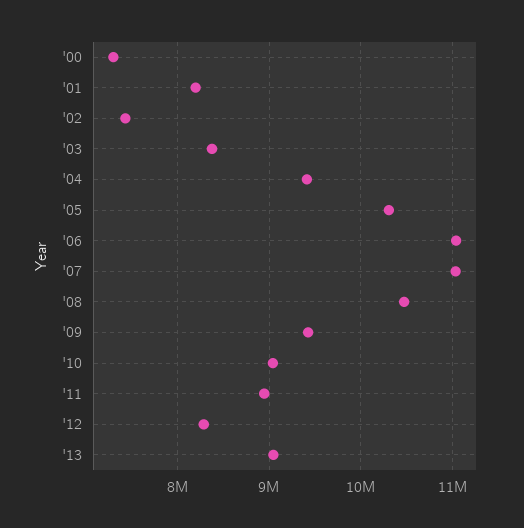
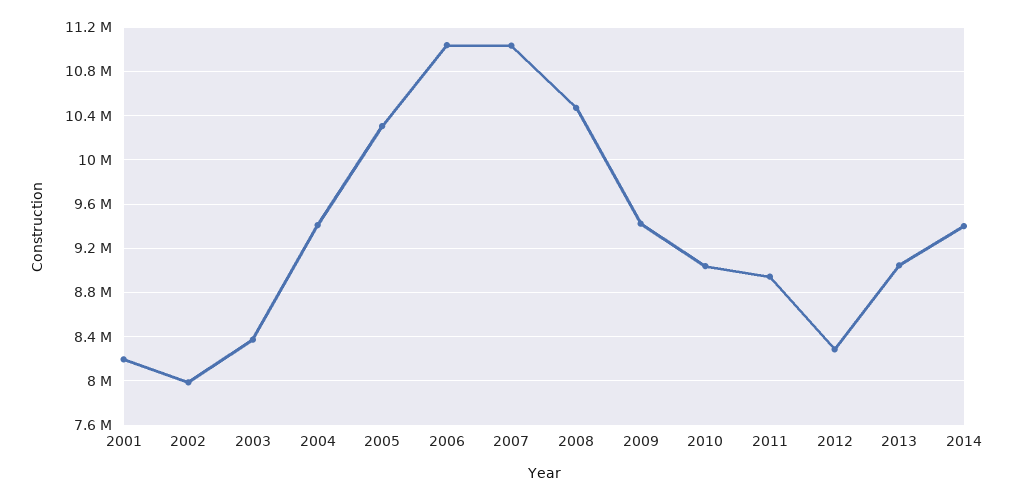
'00: 7300000 -> none
'02: 7400000 -> 8000000
2014: none -> 9400000

